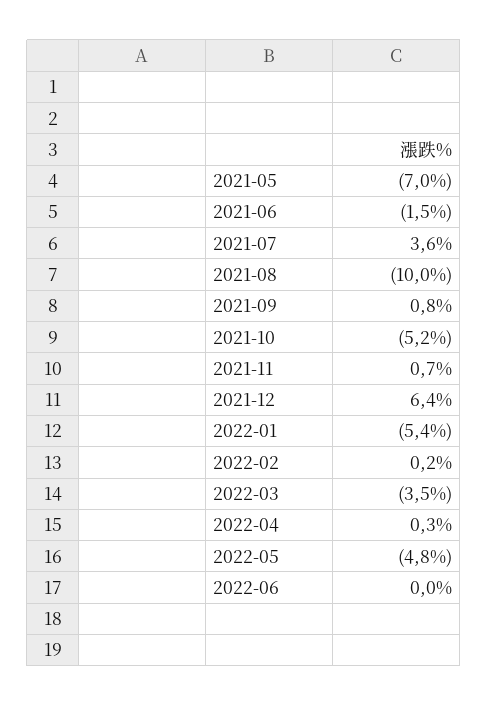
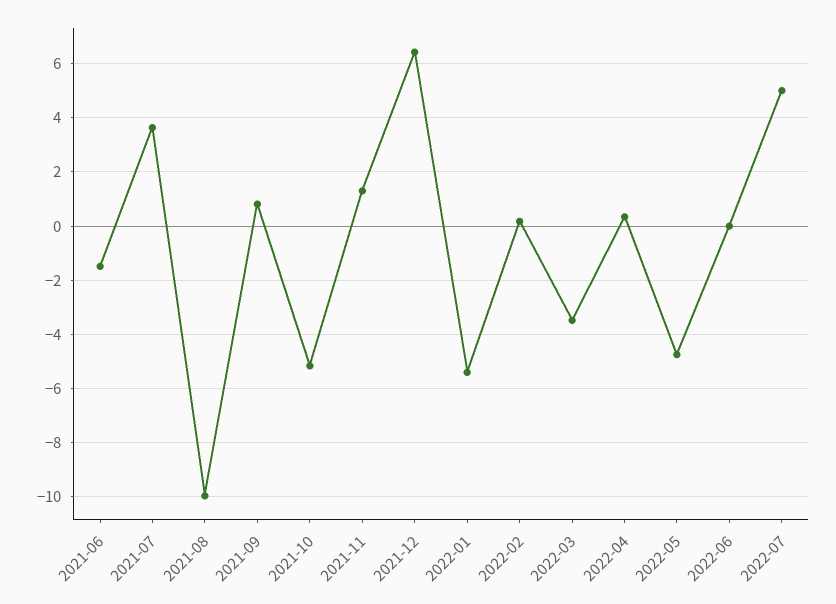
2021-05: -7 -> none
2021-11: 0.7 -> 1.25
2022-07: none -> 5

